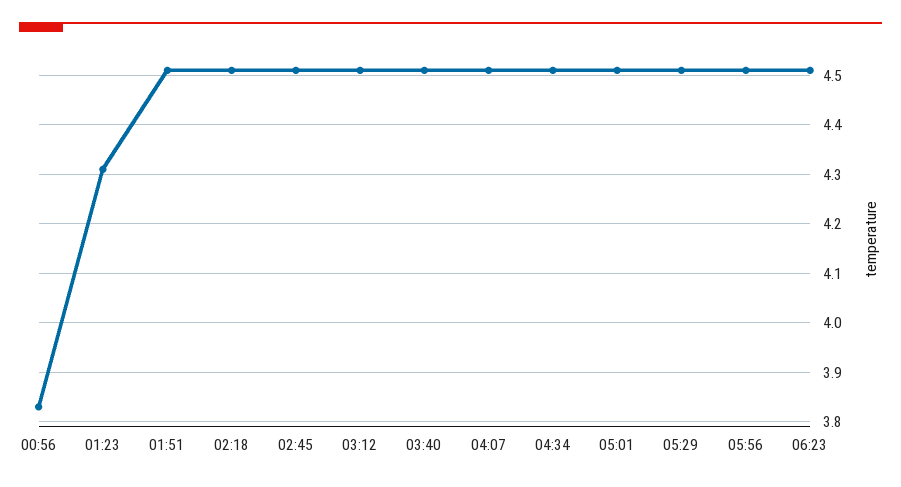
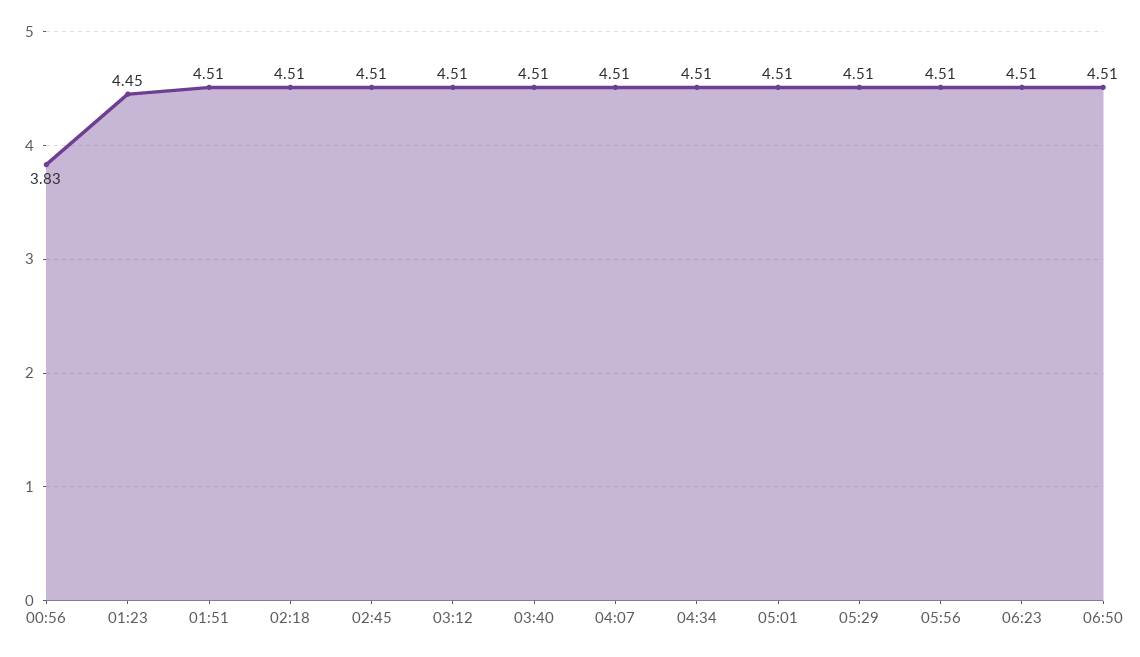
01:23: 4.3 -> 4.45
06:50: none -> 4.51

